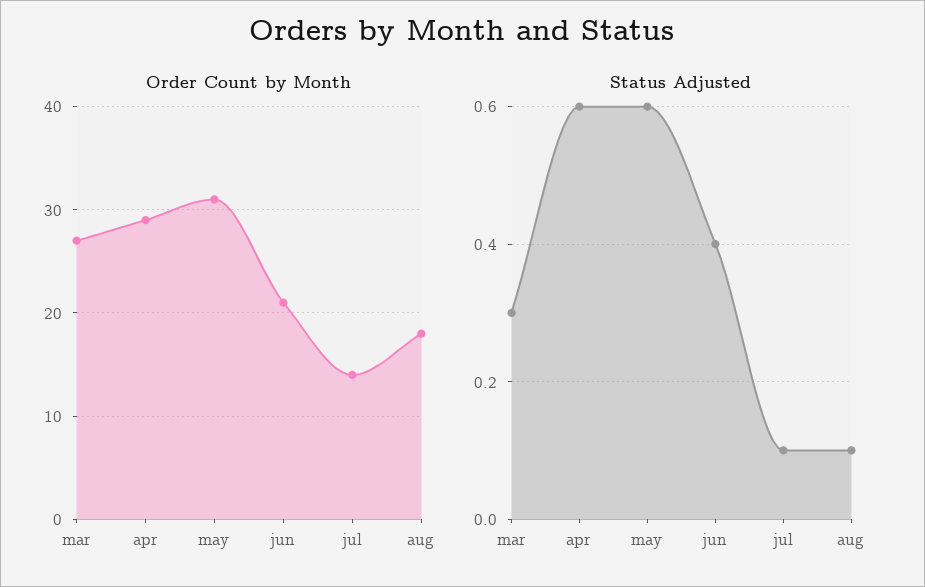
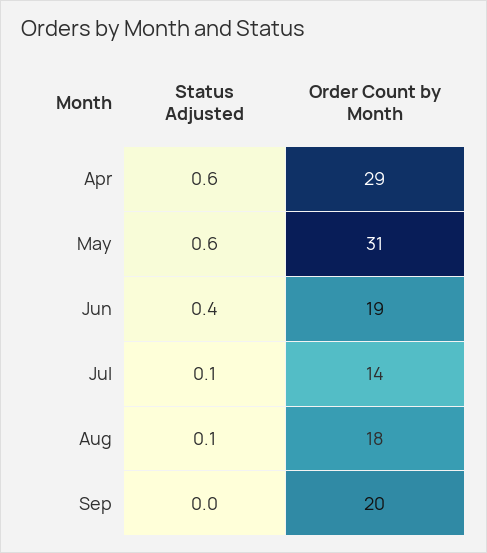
Order Count by Month, mar: 27 -> none
Order Count by Month, jun: 21 -> 19
Status Adjusted, mar: 0.3 -> none
Status Adjusted, Sep: none -> 0
Order Count by Month, Sep: none -> 20

